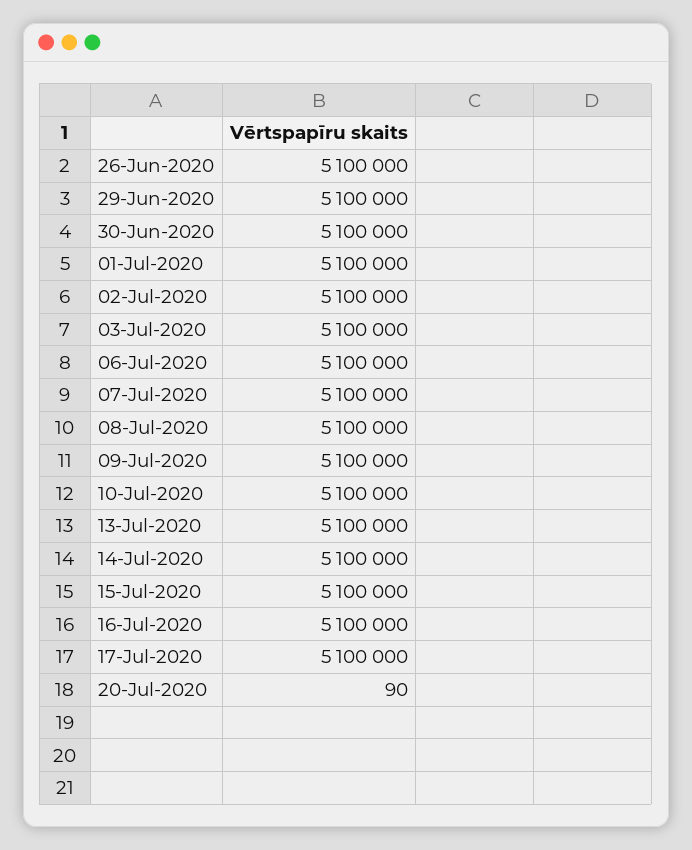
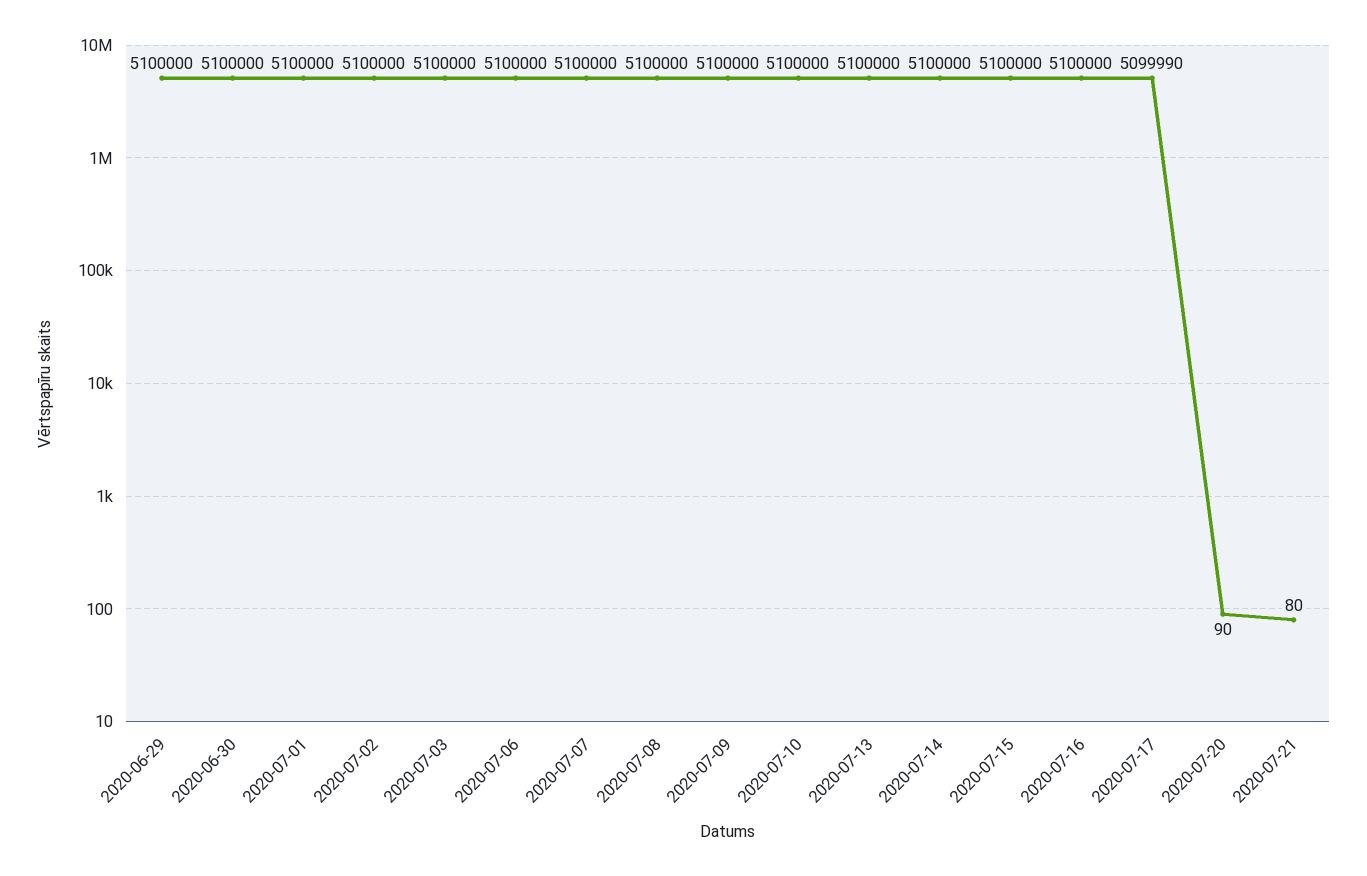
26-Jun-2020: 5100000 -> none
17-Jul-2020: 5100000 -> 5099990
2020-07-21: none -> 80

